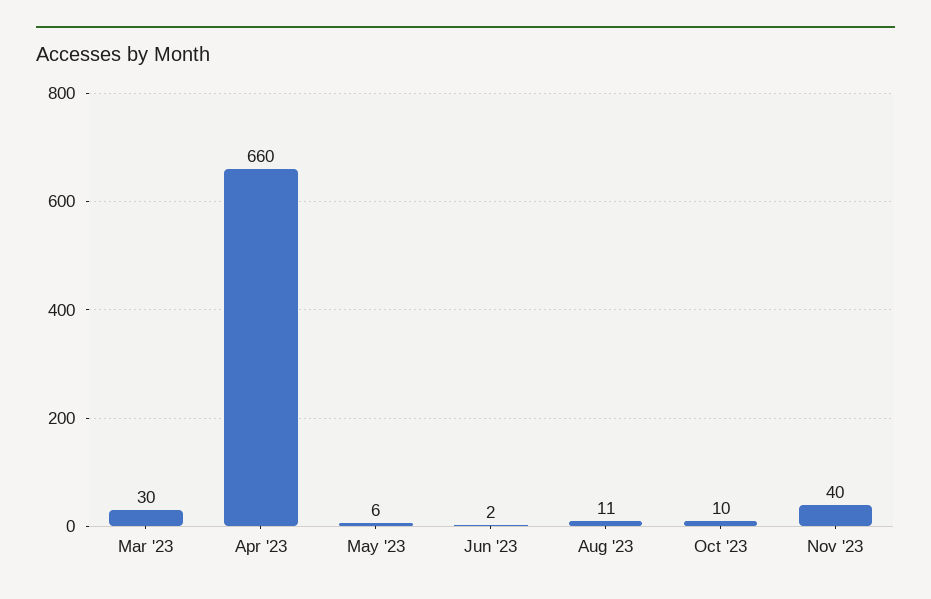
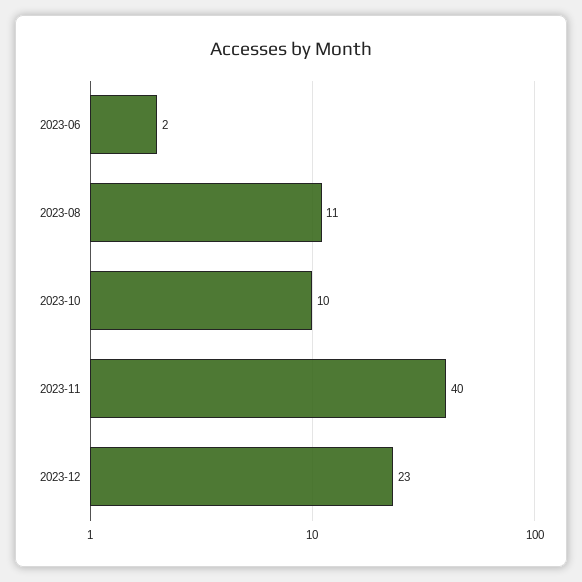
Mar '23: 30 -> none
Apr '23: 660 -> none
May '23: 6 -> none
2023-12: none -> 23

